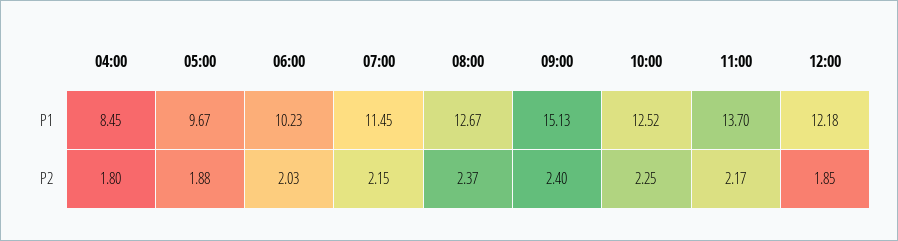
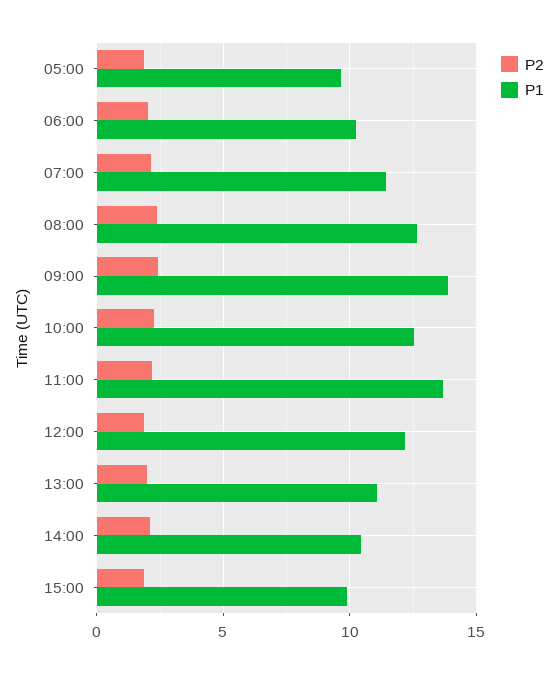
P1, 04:00: 8.45 -> none
P1, 09:00: 15.13 -> 14
P2, 04:00: 1.8 -> none
P2, 13:00: none -> 2
P1, 13:00: none -> 11
P2, 14:00: none -> 2
P1, 14:00: none -> 10.5
P2, 15:00: none -> 2
P1, 15:00: none -> 10

